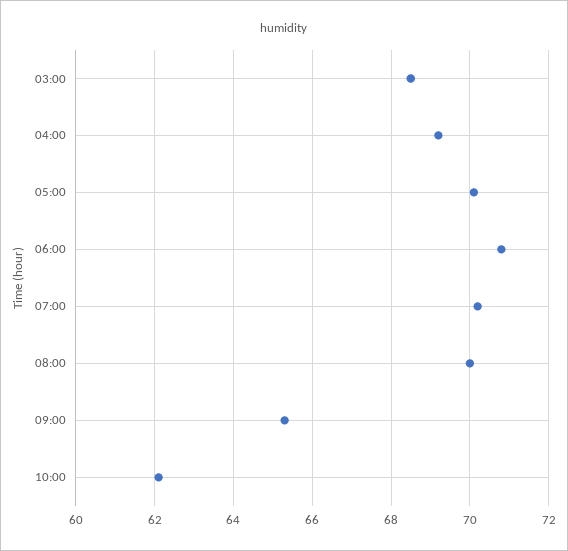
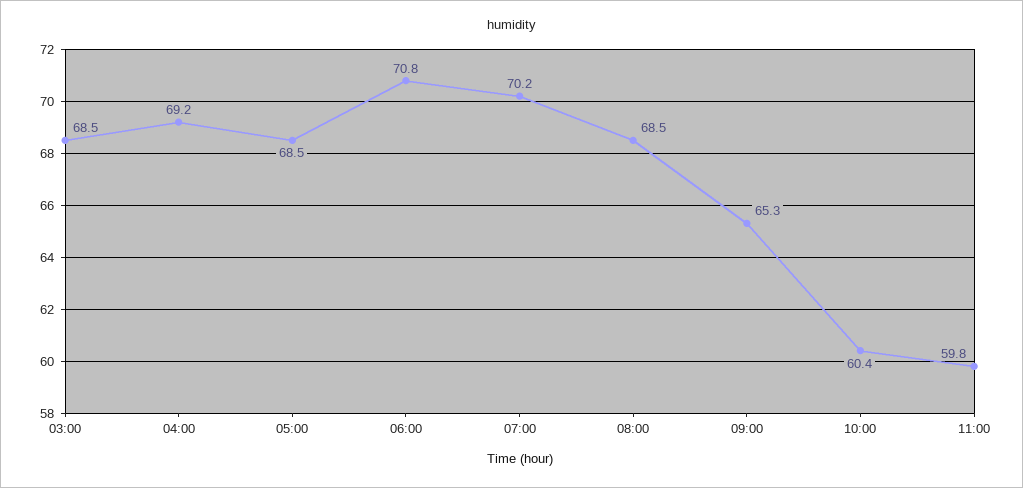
05:00: 70 -> 68.5
08:00: 70 -> 68.5
10:00: 62 -> 60.4
11:00: none -> 59.8

